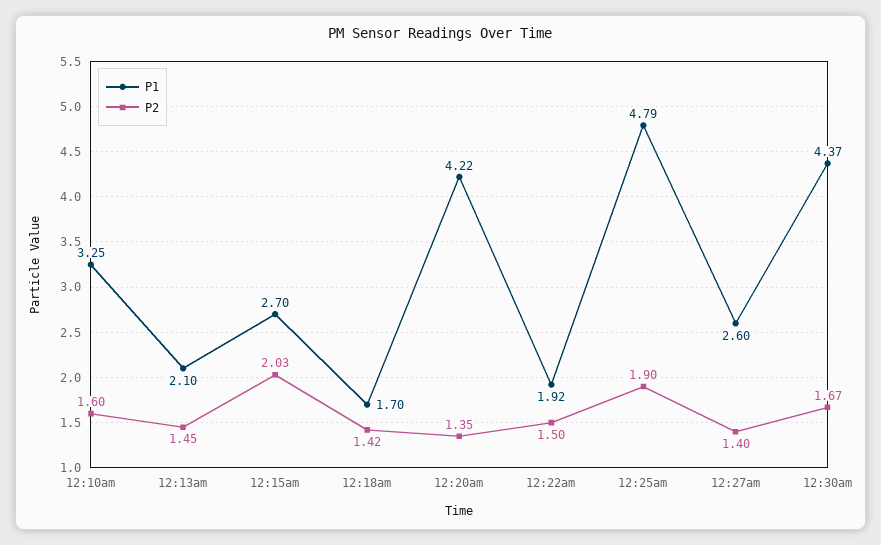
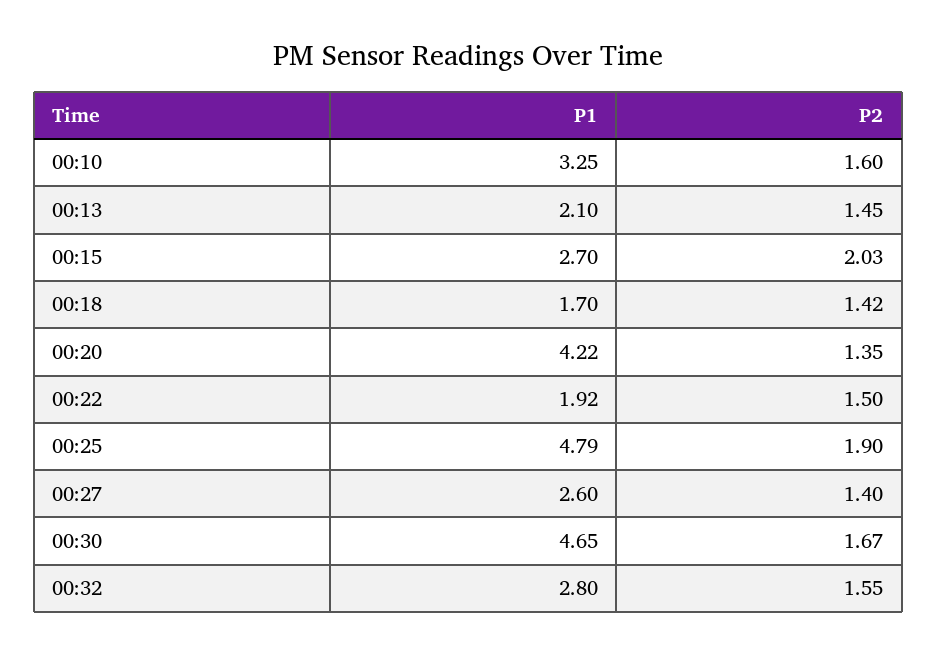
P1, 12:30am: 4.37 -> 4.65
P1, 00:32: none -> 2.8
P2, 00:32: none -> 1.55

